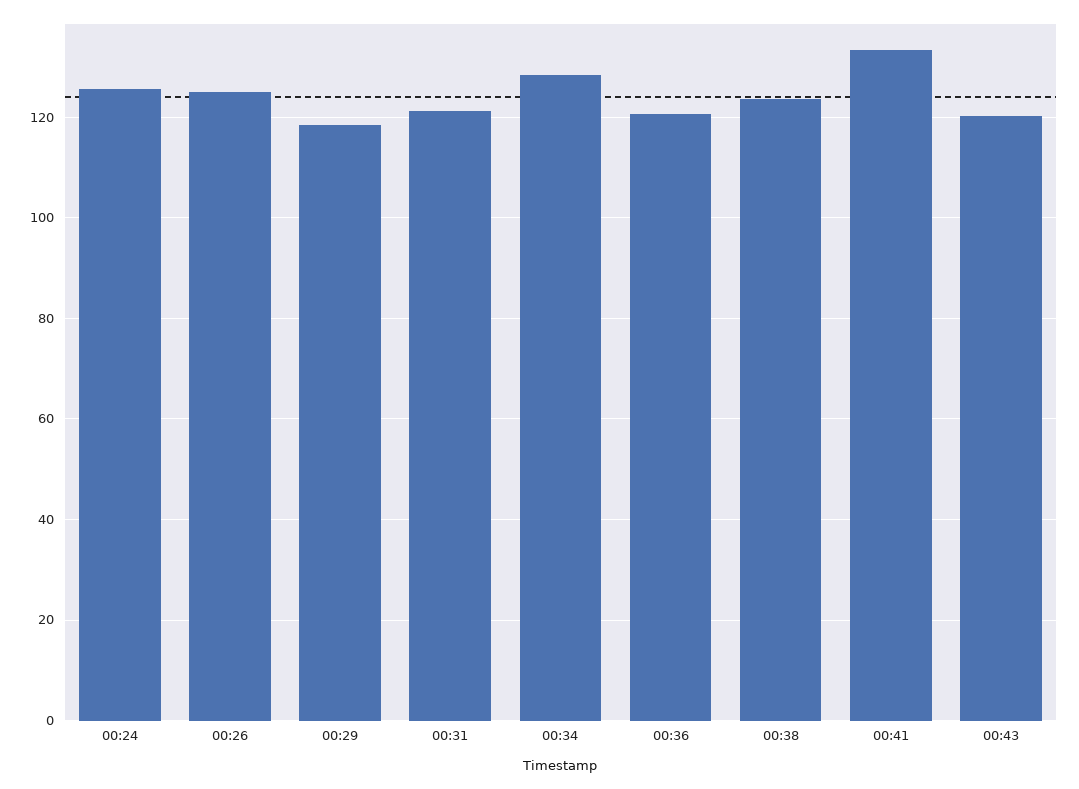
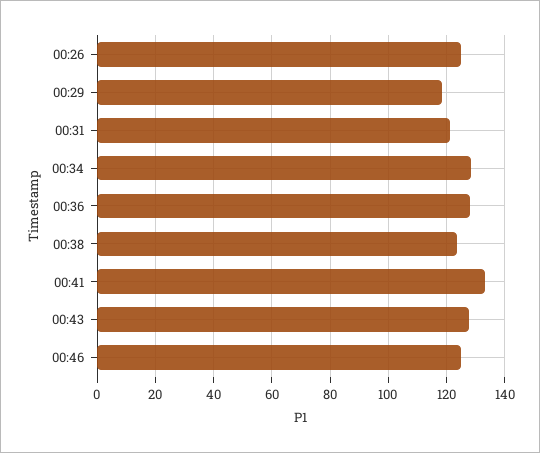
00:24: 126 -> none
00:36: 120 -> 127.5
00:43: 120 -> 127.5
00:46: none -> 125

